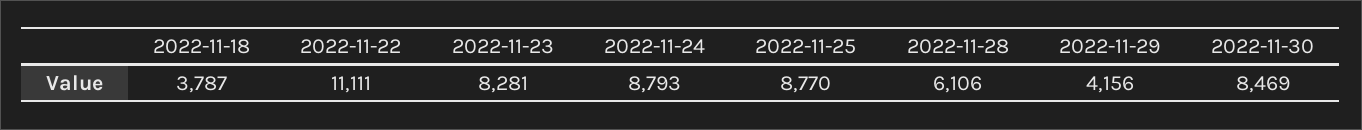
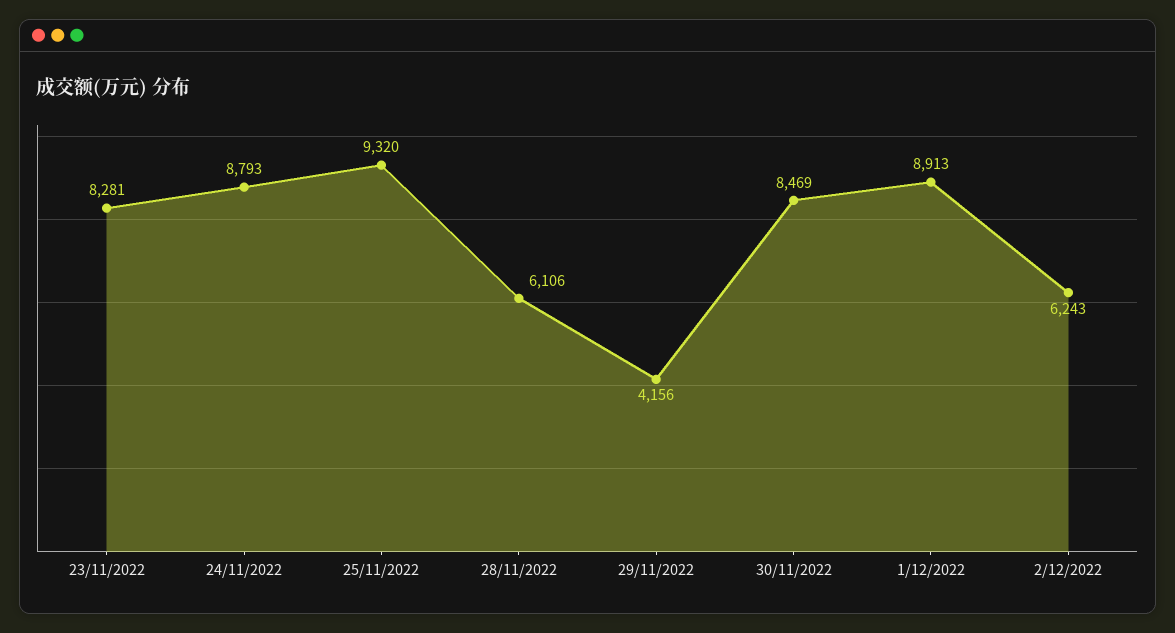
2022-11-18: 3787 -> none
2022-11-22: 11111 -> none
2022-11-25: 8770 -> 9320
1/12/2022: none -> 8913
2/12/2022: none -> 6243

